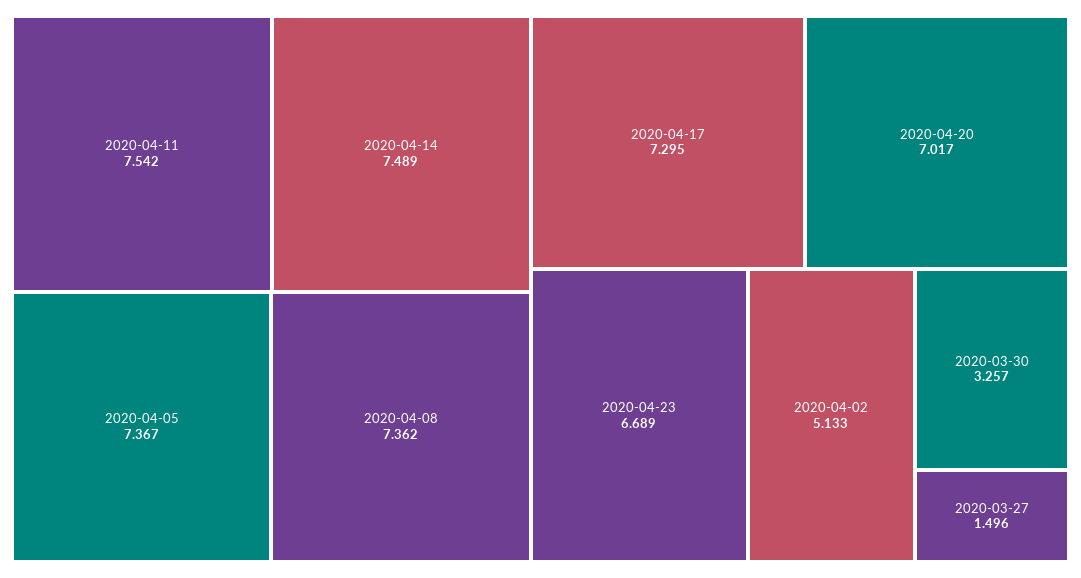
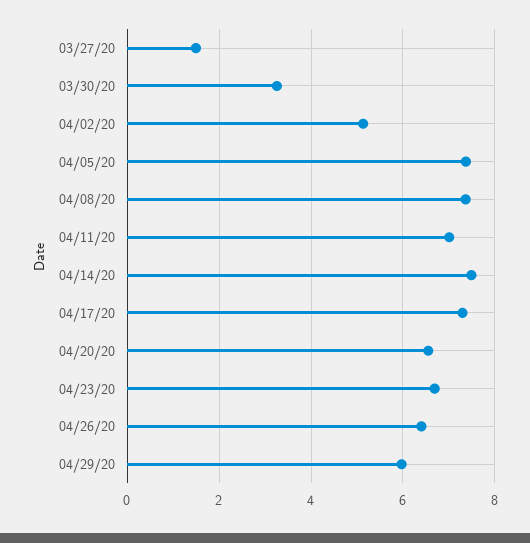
2020-04-11: 7.542 -> 7
2020-04-20: 7.017 -> 6.6
04/26/20: none -> 6.4
04/29/20: none -> 6

